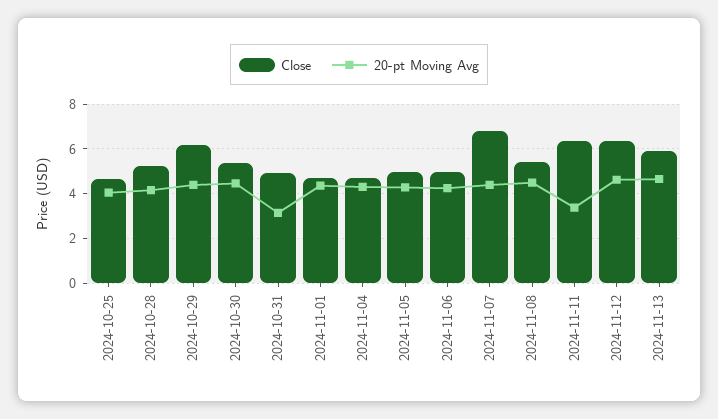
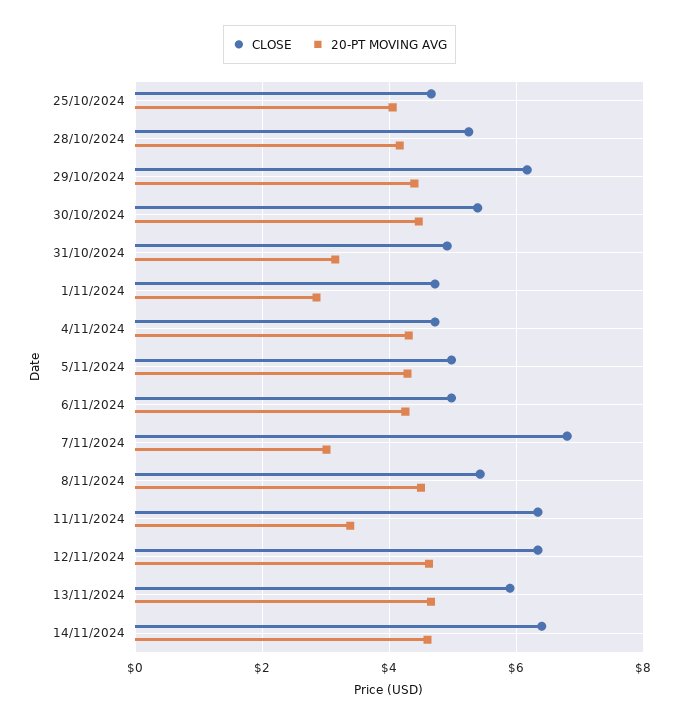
20-pt Moving Avg, 2024-11-01: 4.5 -> 2.8
20-pt Moving Avg, 2024-11-07: 4.5 -> 3
Close, 14/11/2024: none -> 6.4
20-pt Moving Avg, 14/11/2024: none -> 4.6

